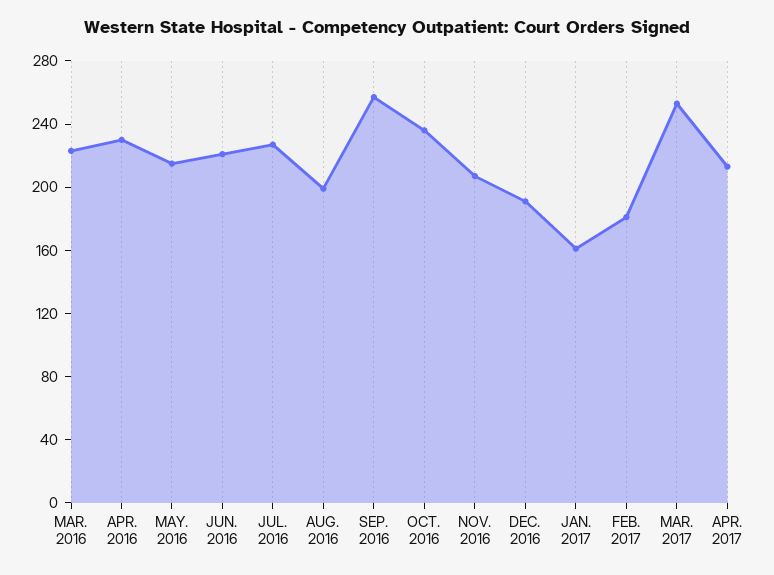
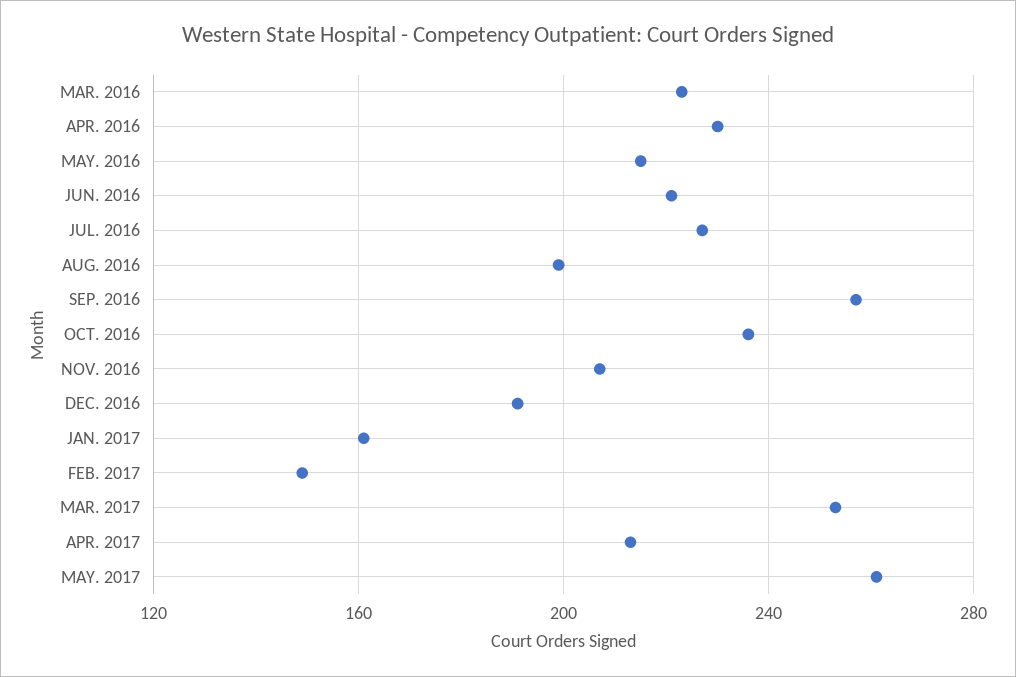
FEB. 2017: 180 -> 150
MAY. 2017: none -> 260

